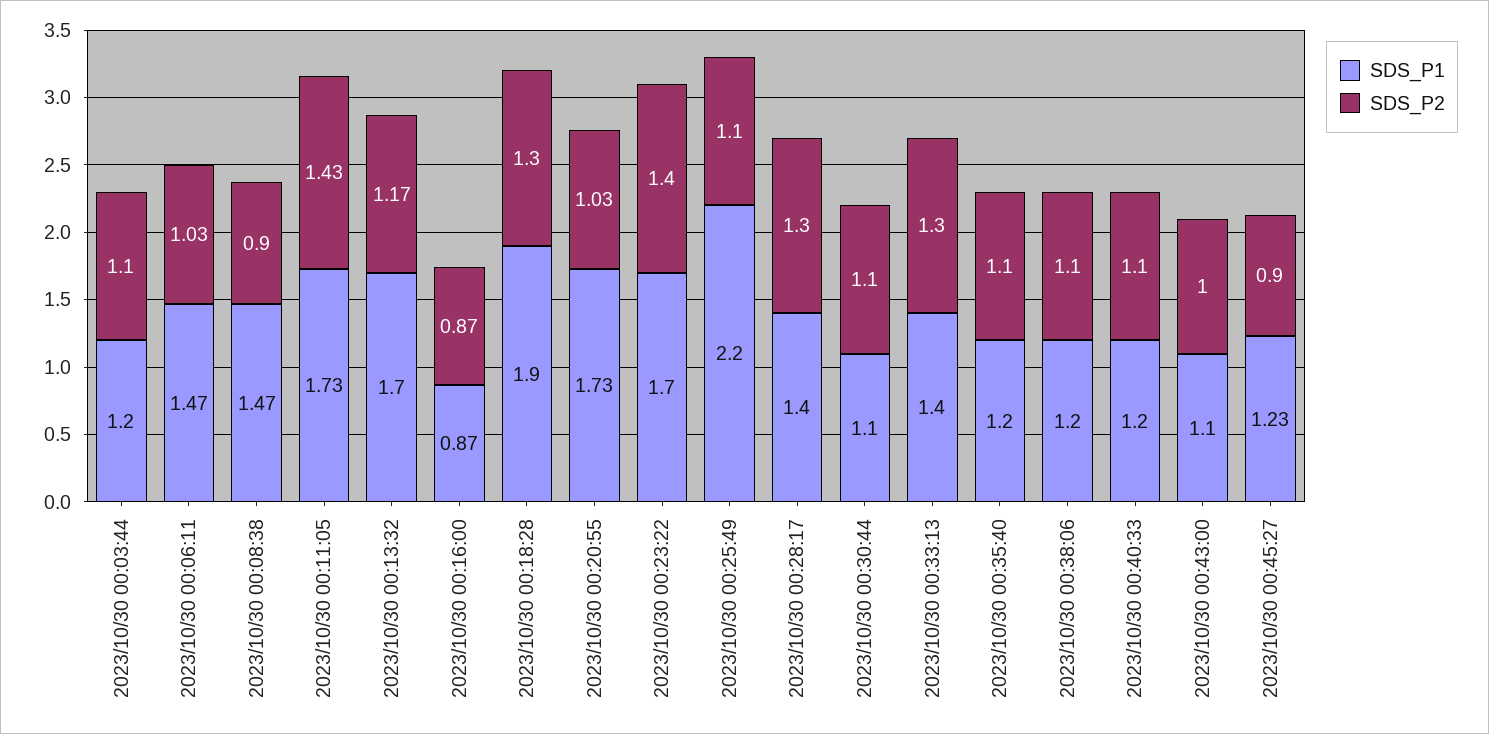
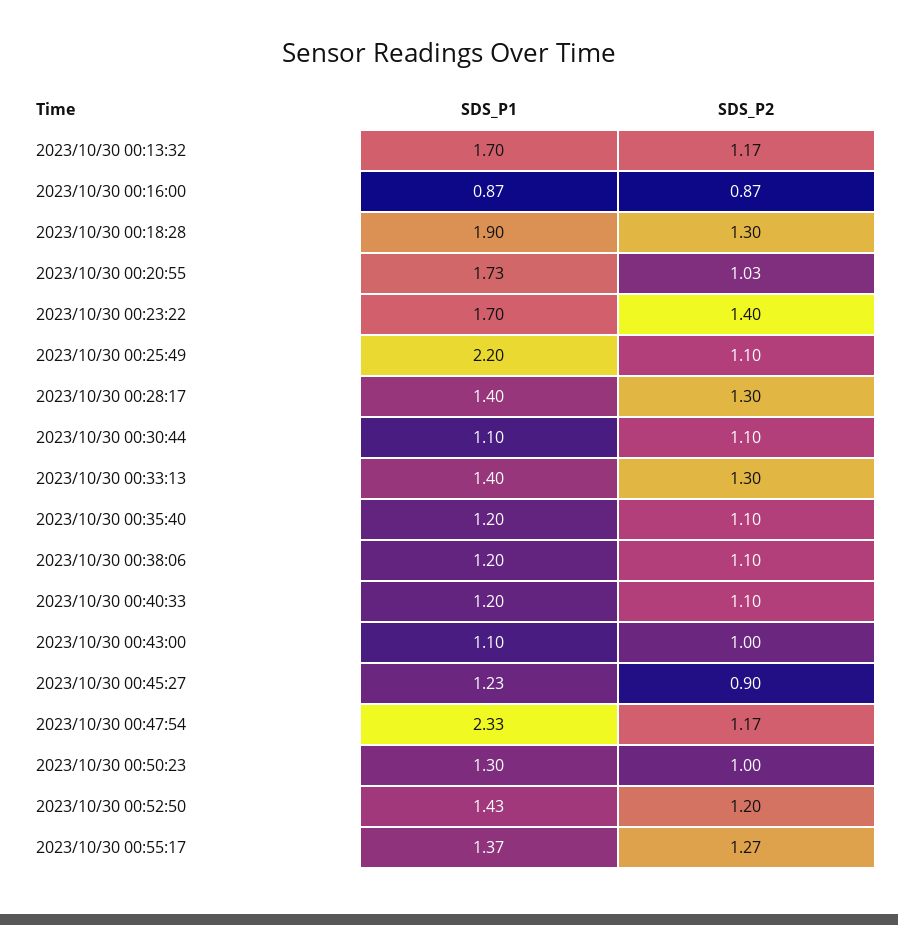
SDS_P1, 2023/10/30 00:03:44: 1.2 -> none
SDS_P2, 2023/10/30 00:03:44: 1.1 -> none
SDS_P1, 2023/10/30 00:06:11: 1.47 -> none
SDS_P2, 2023/10/30 00:06:11: 1.03 -> none
SDS_P1, 2023/10/30 00:08:38: 1.47 -> none
SDS_P2, 2023/10/30 00:08:38: 0.9 -> none
SDS_P1, 2023/10/30 00:11:05: 1.73 -> none
SDS_P2, 2023/10/30 00:11:05: 1.43 -> none
SDS_P1, 2023/10/30 00:47:54: none -> 2.33
SDS_P2, 2023/10/30 00:47:54: none -> 1.17
SDS_P1, 2023/10/30 00:50:23: none -> 1.3
SDS_P2, 2023/10/30 00:50:23: none -> 1
SDS_P1, 2023/10/30 00:52:50: none -> 1.43
SDS_P2, 2023/10/30 00:52:50: none -> 1.2
SDS_P1, 2023/10/30 00:55:17: none -> 1.37
SDS_P2, 2023/10/30 00:55:17: none -> 1.27

